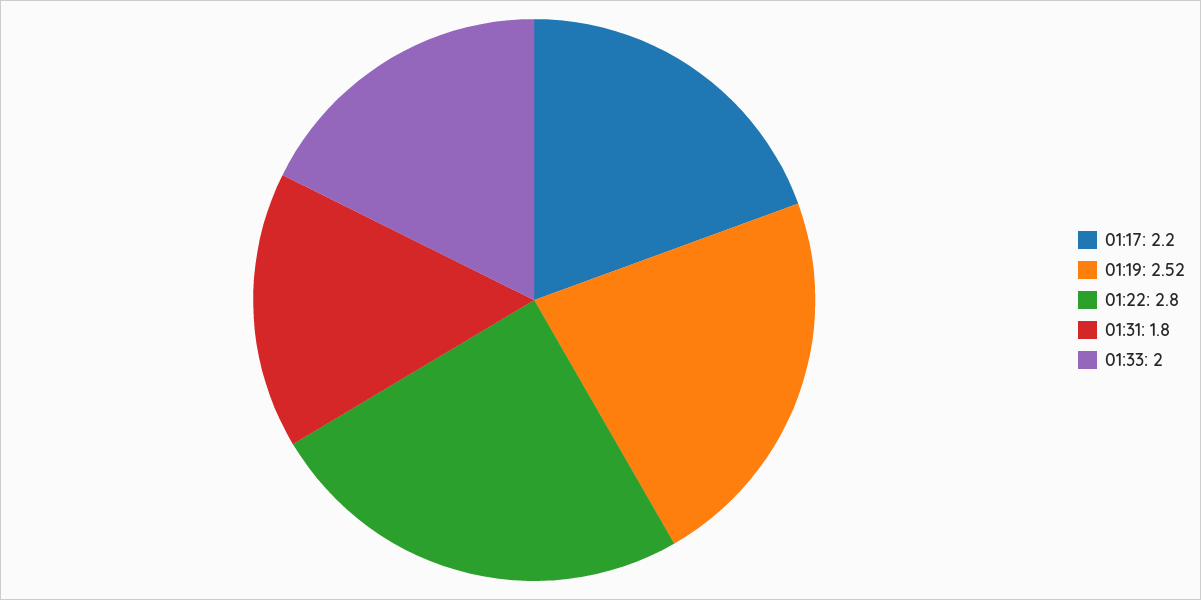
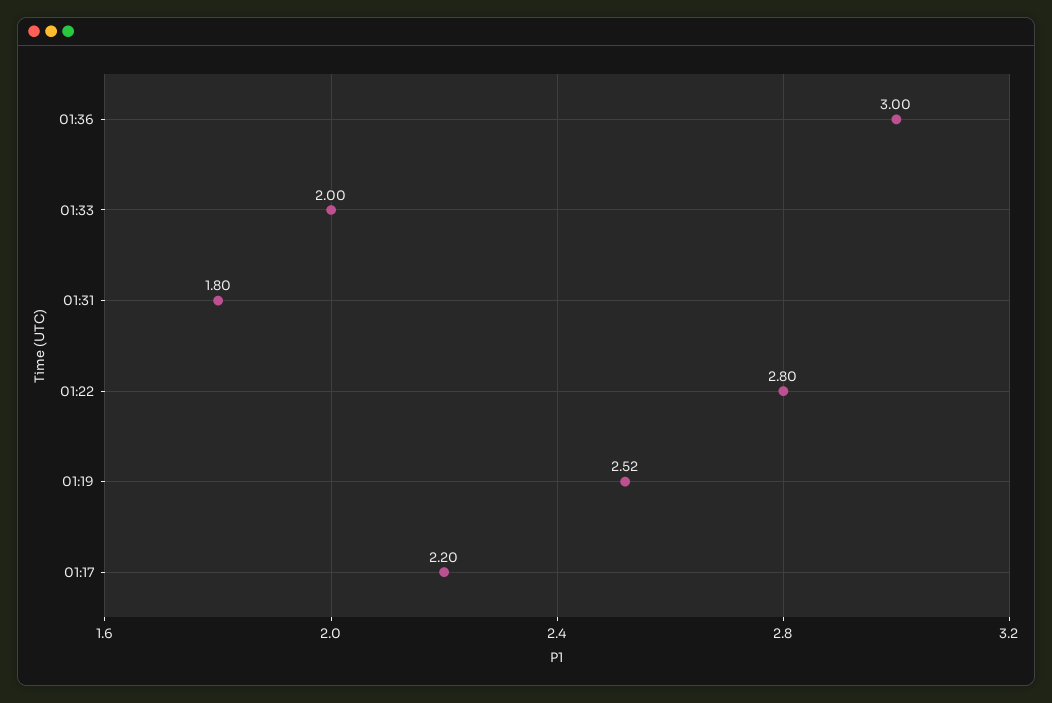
01:36: none -> 3

